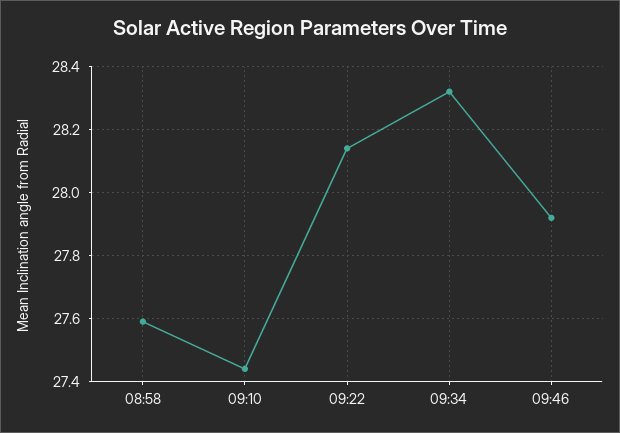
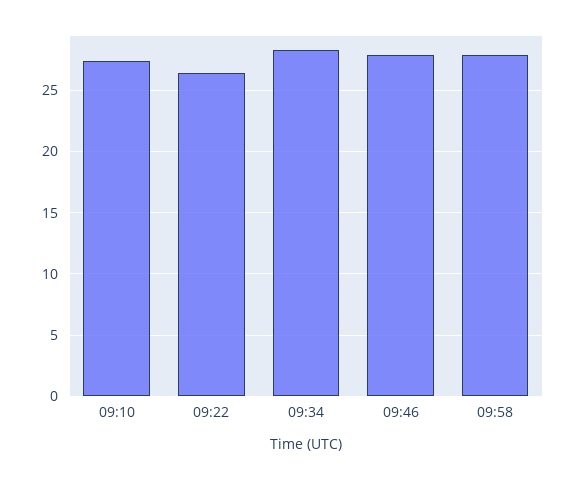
08:58: 27.6 -> none
09:22: 28.15 -> 26.5
09:58: none -> 28

